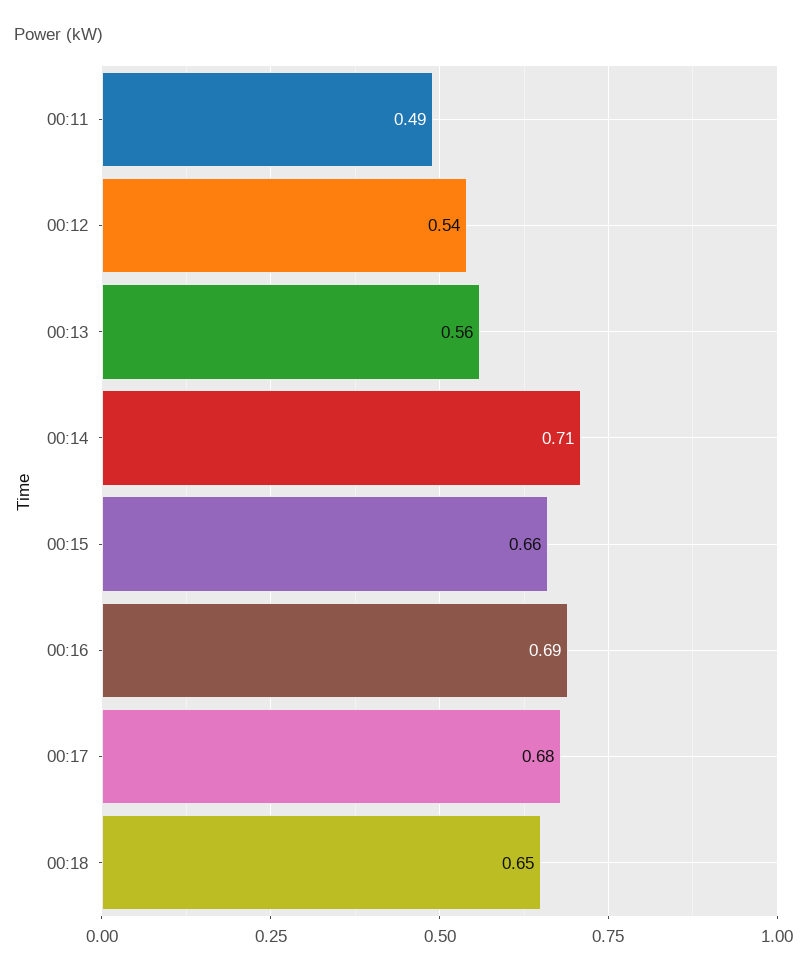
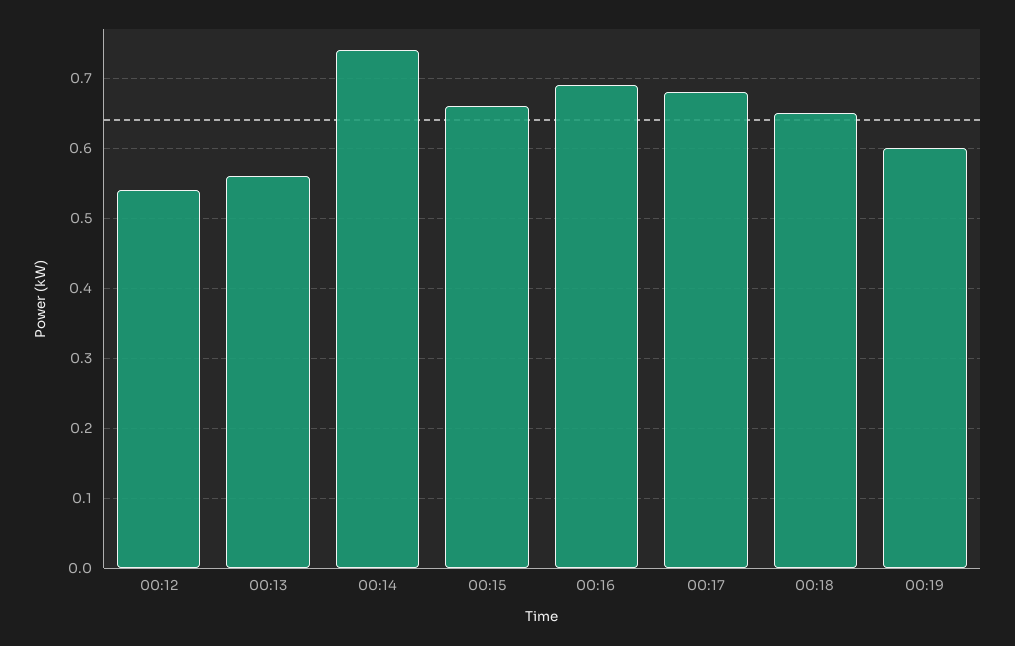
00:11: 0.49 -> none
00:14: 0.71 -> 0.74
00:19: none -> 0.6

